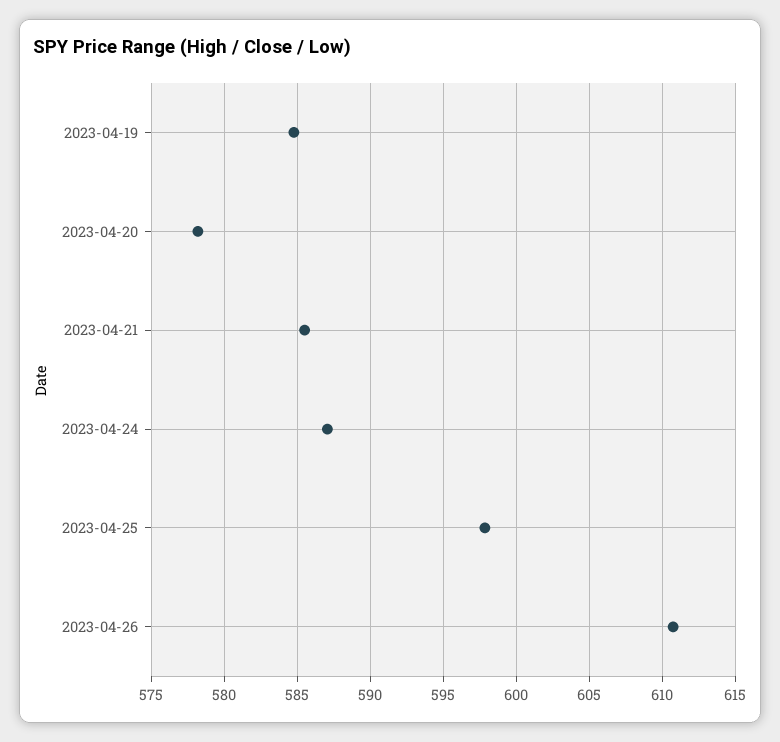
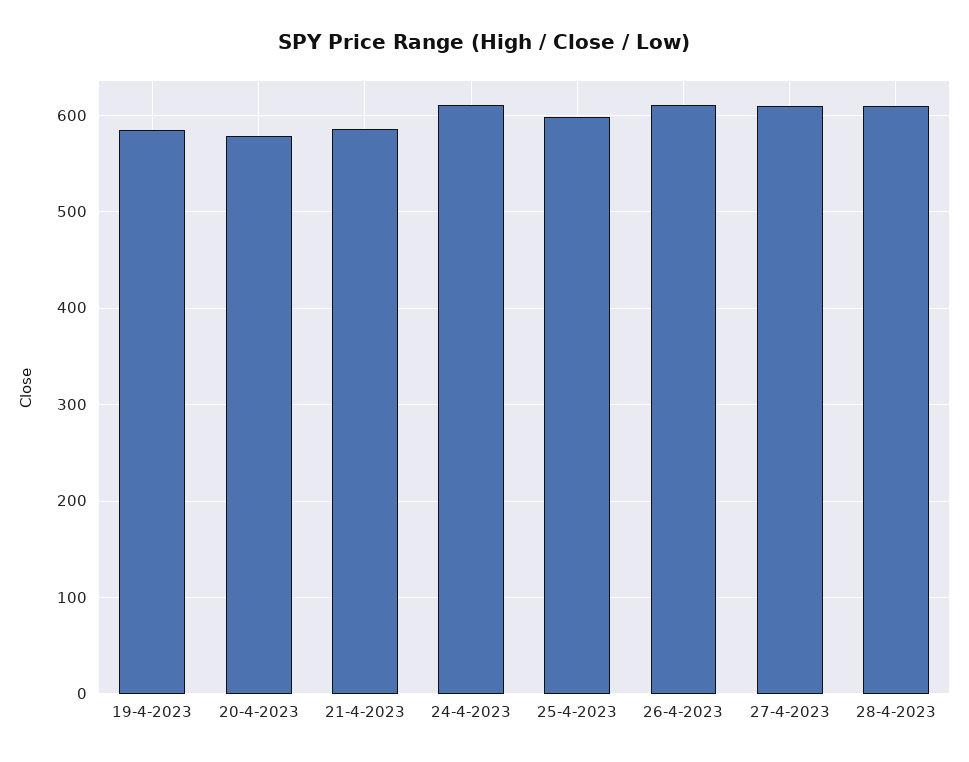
2023-04-24: 587 -> 610
27-4-2023: none -> 610
28-4-2023: none -> 610

